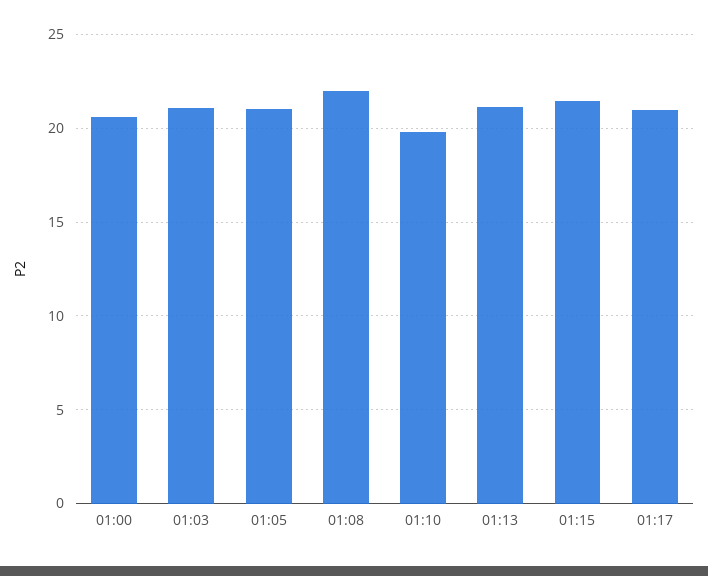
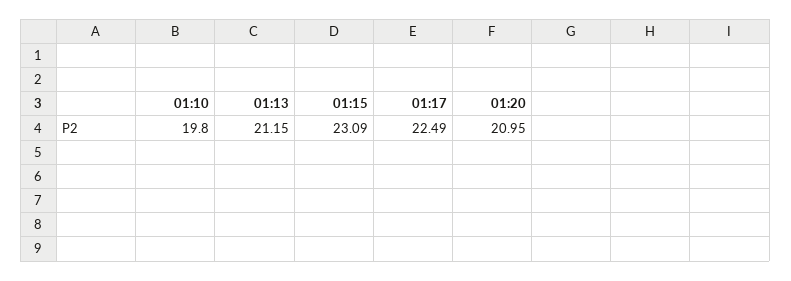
01:00: 20.5 -> none
01:03: 21 -> none
01:05: 21 -> none
01:08: 22 -> none
01:15: 21.5 -> 23.09
01:17: 21 -> 22.49
01:20: none -> 20.95

